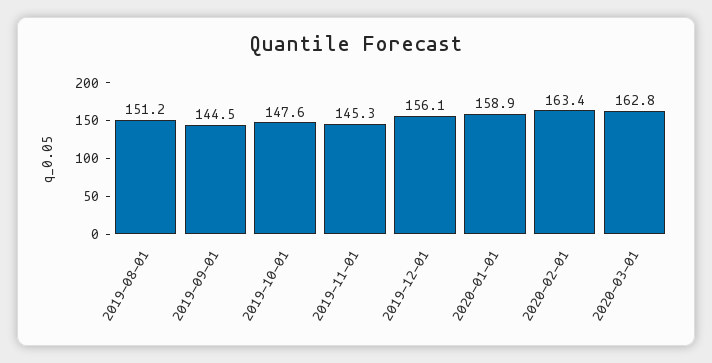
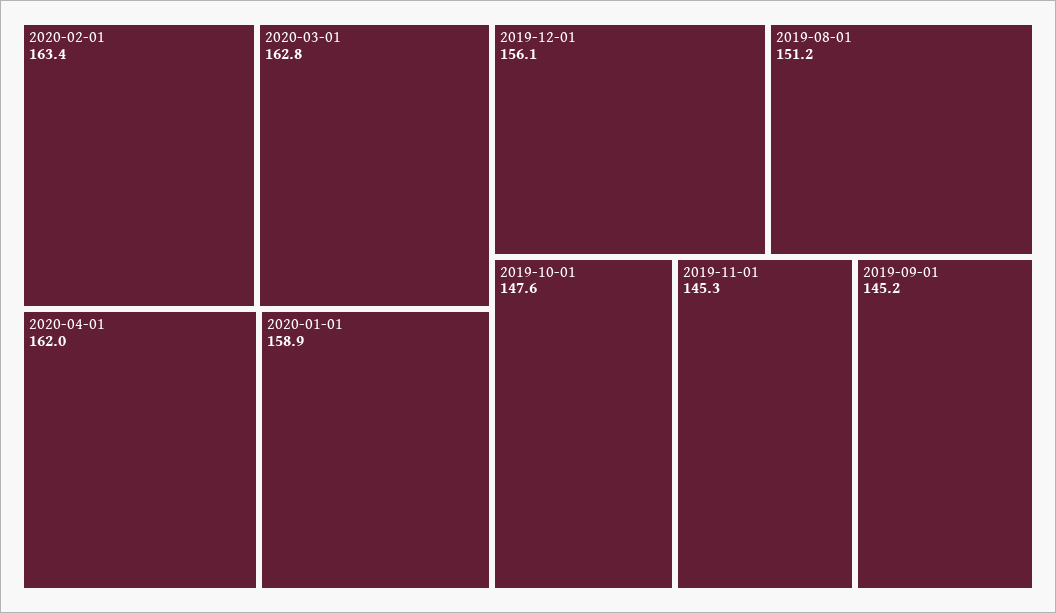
2019-09-01: 144.5 -> 145.2
2020-04-01: none -> 162

